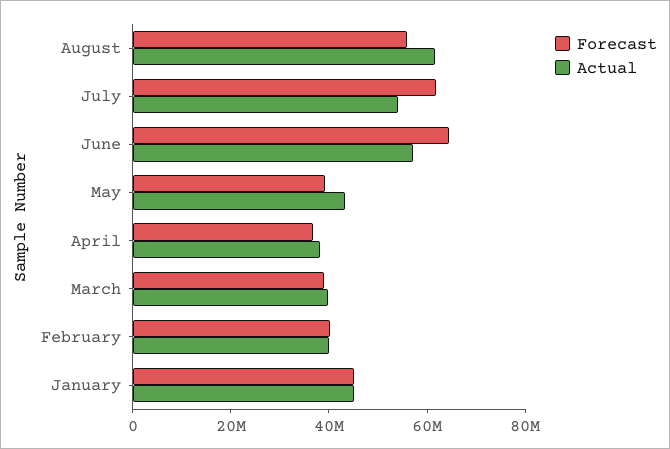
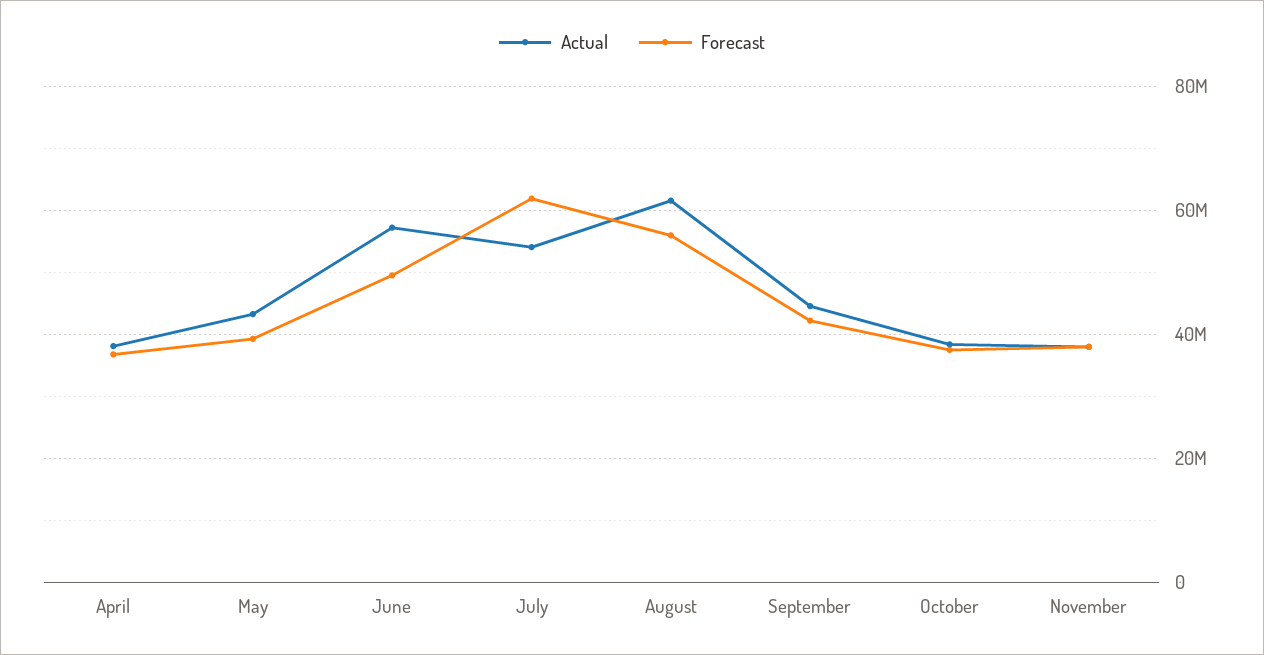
Forecast, June: 65000000 -> 50000000
Forecast, March: 40000000 -> none
Actual, March: 40000000 -> none
Forecast, February: 40000000 -> none
Actual, February: 40000000 -> none
Forecast, January: 45000000 -> none
Actual, January: 45000000 -> none
Actual, September: none -> 44000000
Forecast, September: none -> 42000000
Actual, October: none -> 38000000
Forecast, October: none -> 38000000
Actual, November: none -> 38000000
Forecast, November: none -> 38000000

